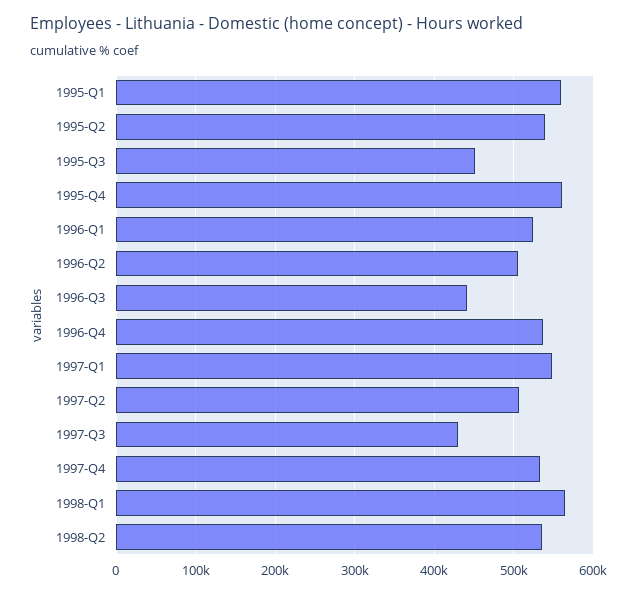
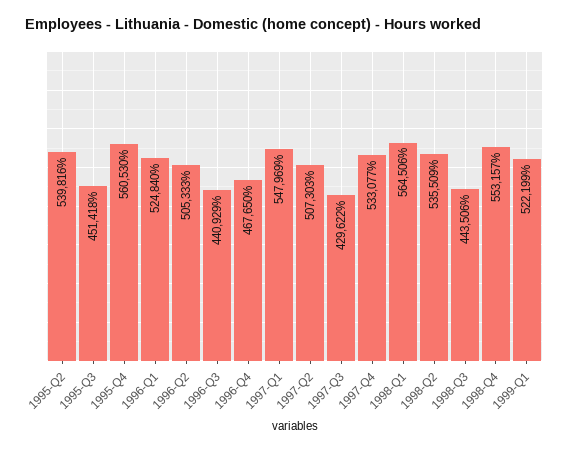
1995-Q1: 560000 -> none
1996-Q4: 540000 -> 467650
1998-Q3: none -> 443506
1998-Q4: none -> 553157
1999-Q1: none -> 522199

